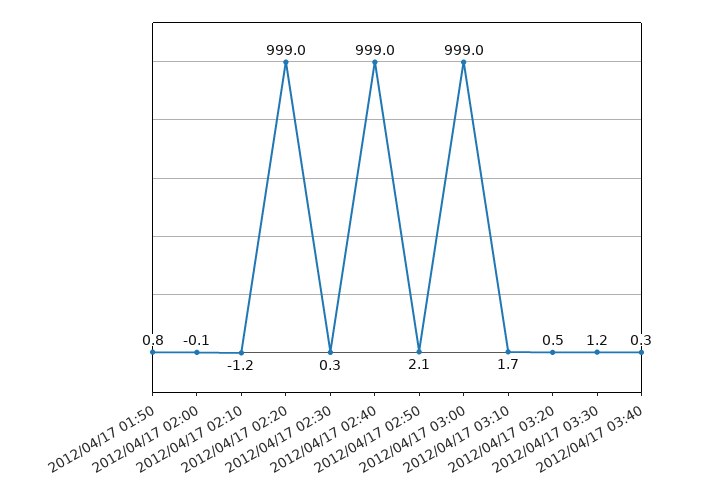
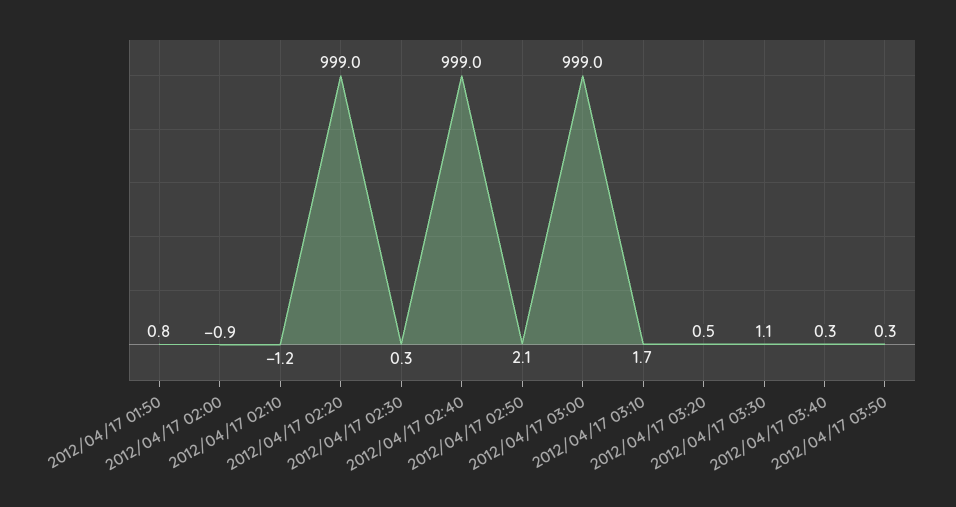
2012/04/17 02:00: -0.1 -> -0.9
2012/04/17 03:30: 1.2 -> 1.1
2012/04/17 03:50: none -> 0.3

